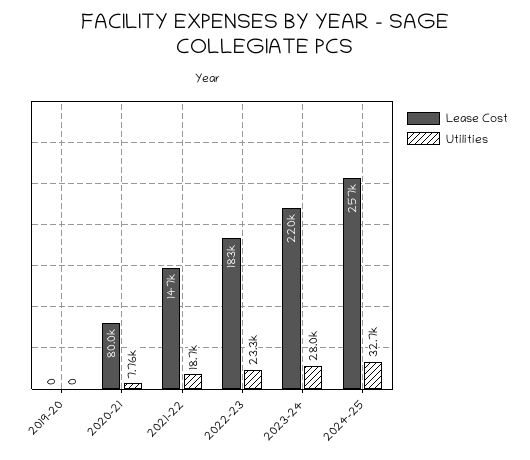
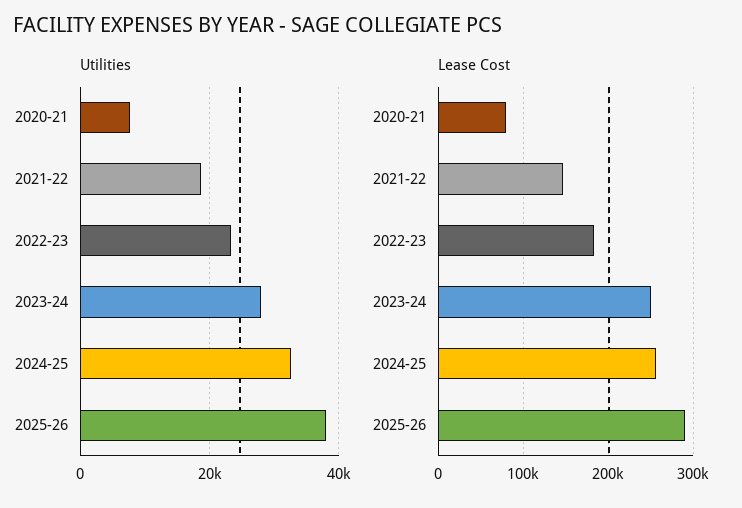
Lease Cost, 2019-20: 0 -> none
Utilities, 2019-20: 0 -> none
Lease Cost, 2023-24: 220000 -> 250000
Utilities, 2025-26: none -> 38000
Lease Cost, 2025-26: none -> 290000

